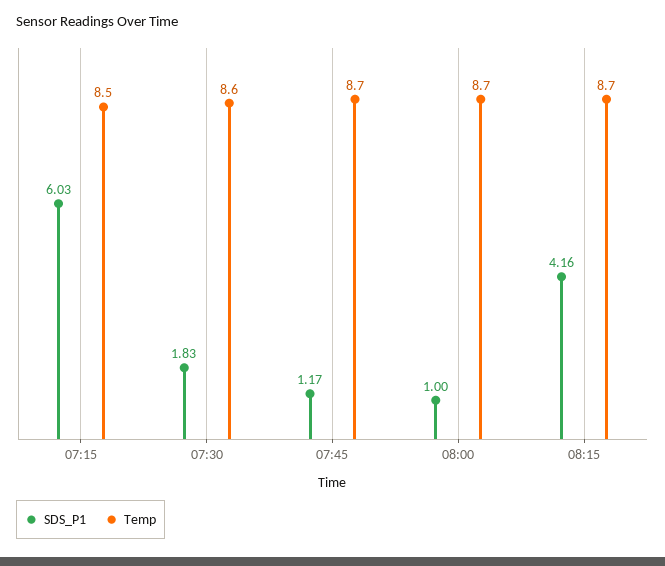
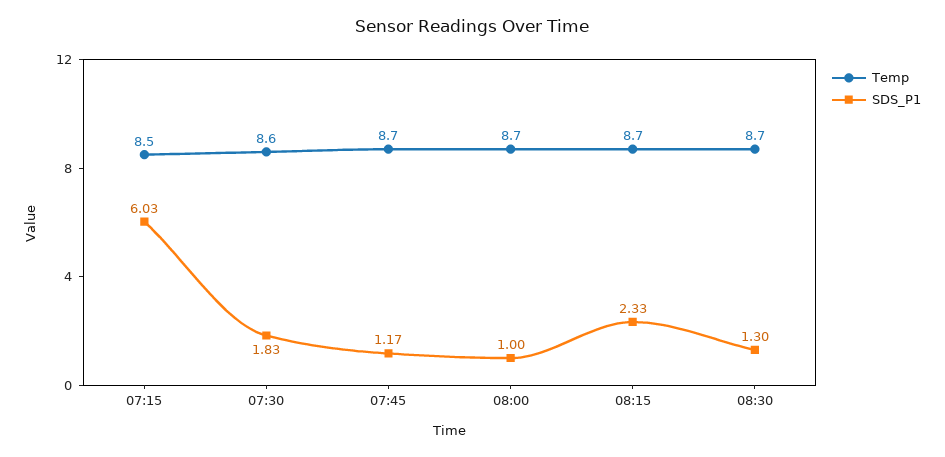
SDS_P1, 08:15: 4.16 -> 2.33
Temp, 08:30: none -> 8.7
SDS_P1, 08:30: none -> 1.3

